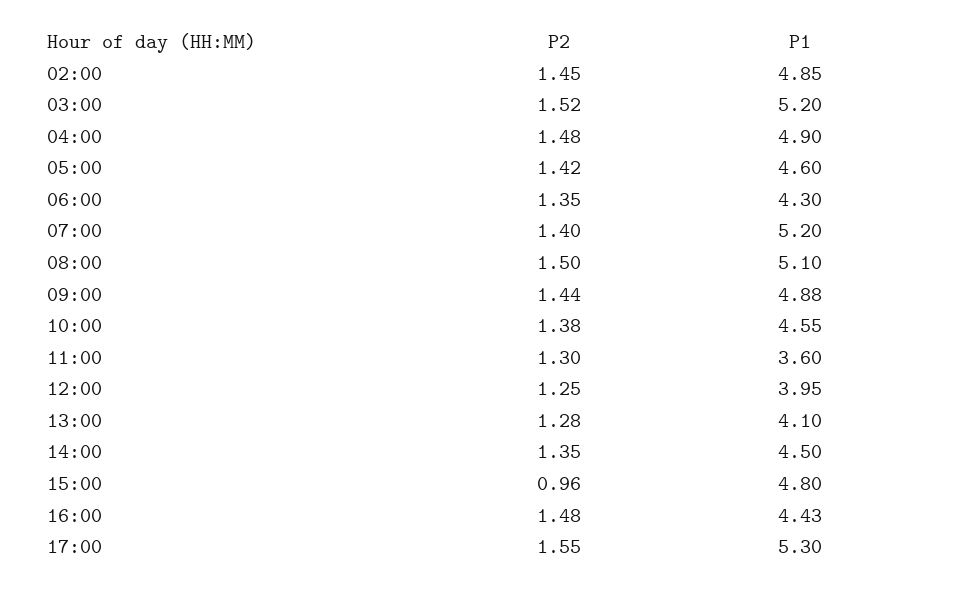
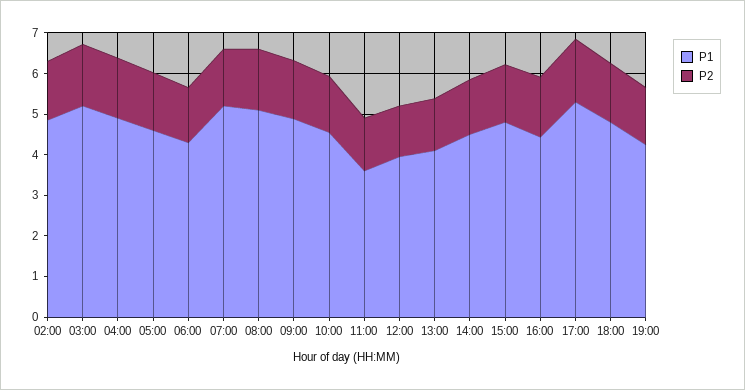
P2, 15:00: 0.96 -> 1.4
P1, 18:00: none -> 4.8
P2, 18:00: none -> 1.4
P1, 19:00: none -> 4.2
P2, 19:00: none -> 1.4

